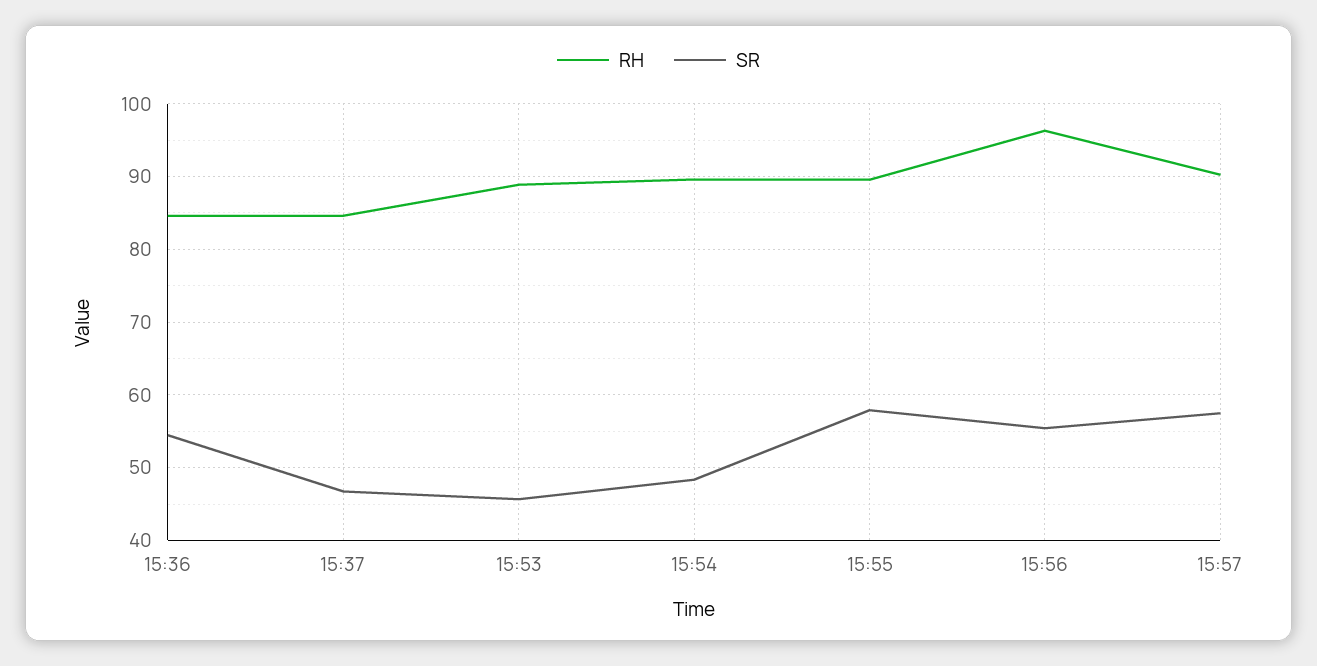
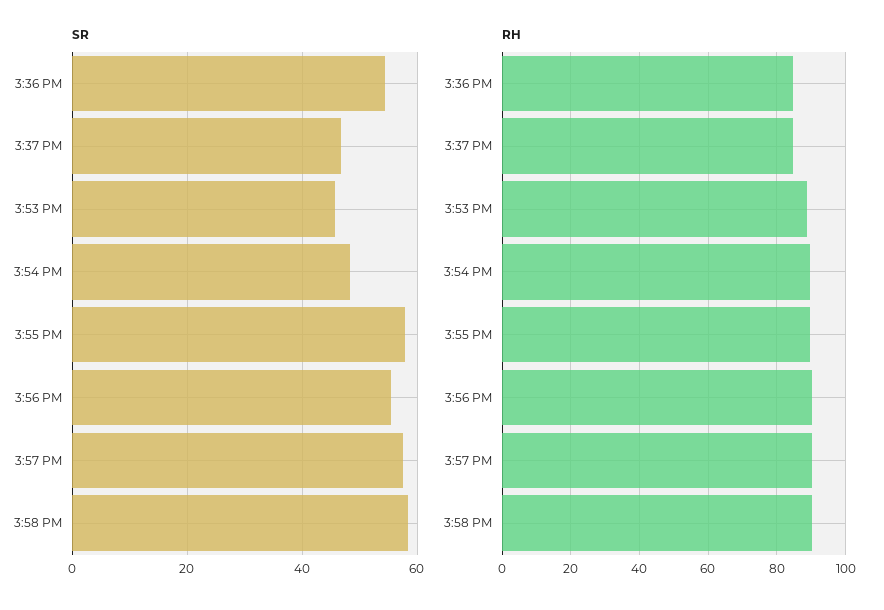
RH, 15:56: 96 -> 90
SR, 3:58 PM: none -> 58
RH, 3:58 PM: none -> 90

